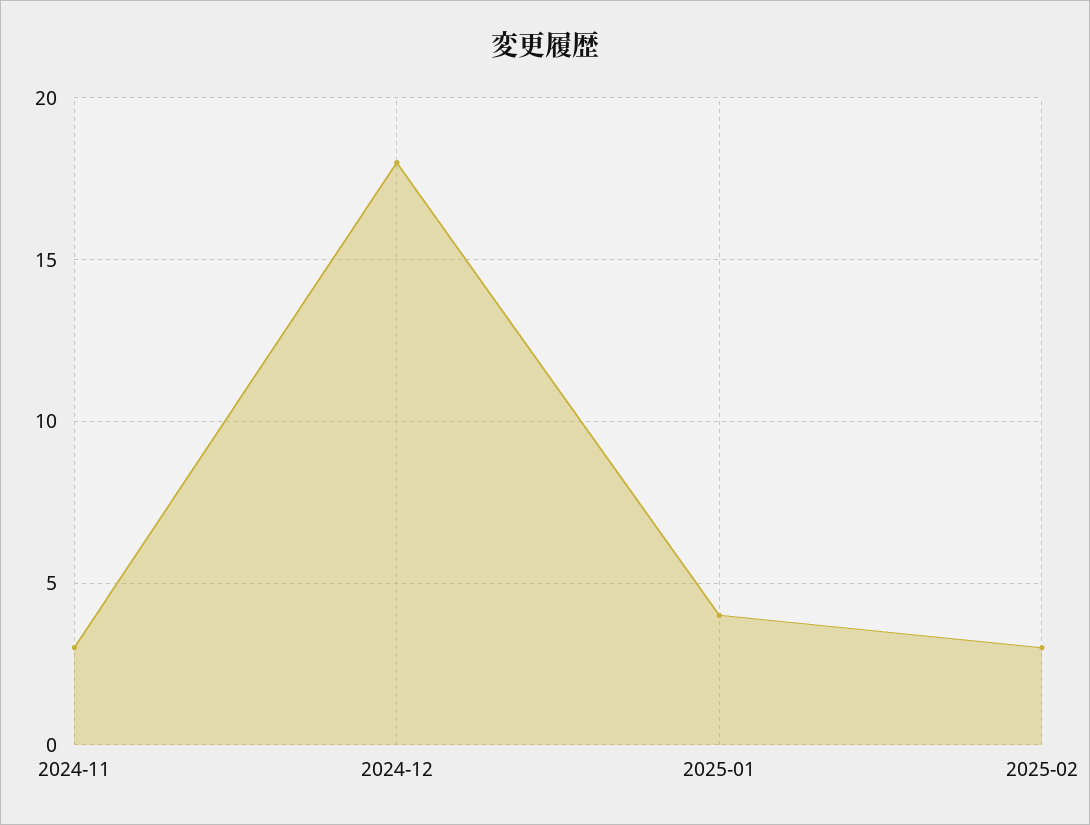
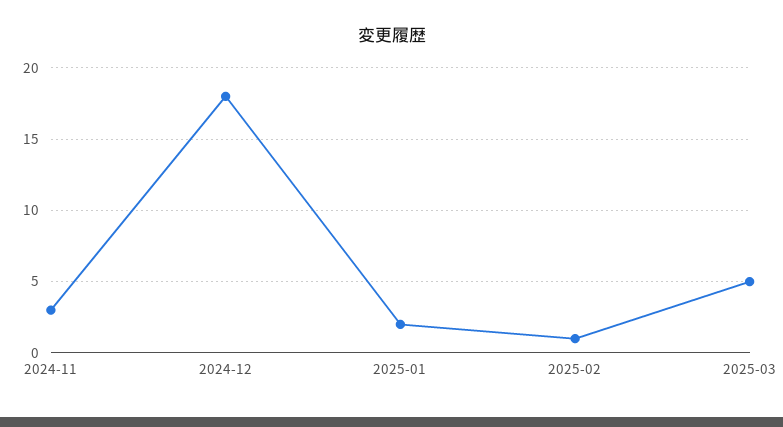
2025-01: 4 -> 2
2025-02: 3 -> 1
2025-03: none -> 5

